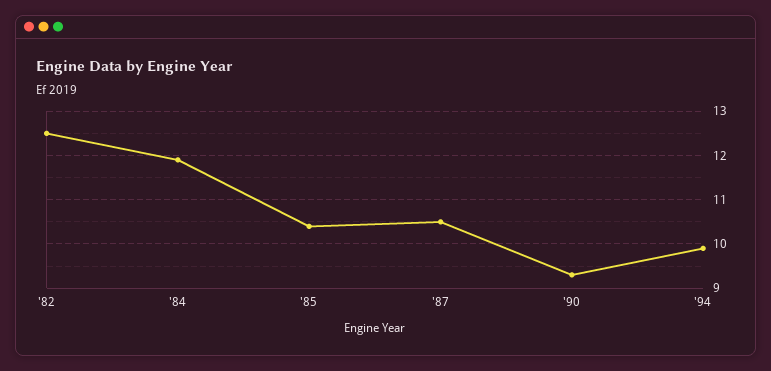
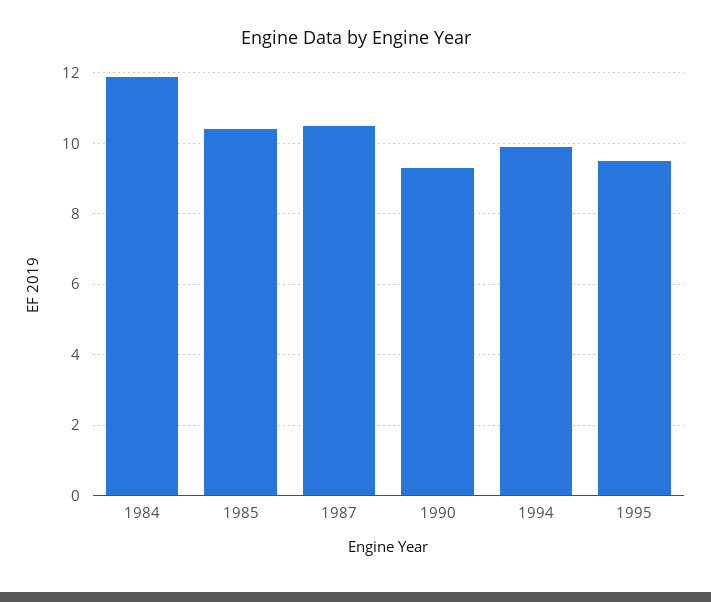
'82: 12.5 -> none
1995: none -> 9.5

